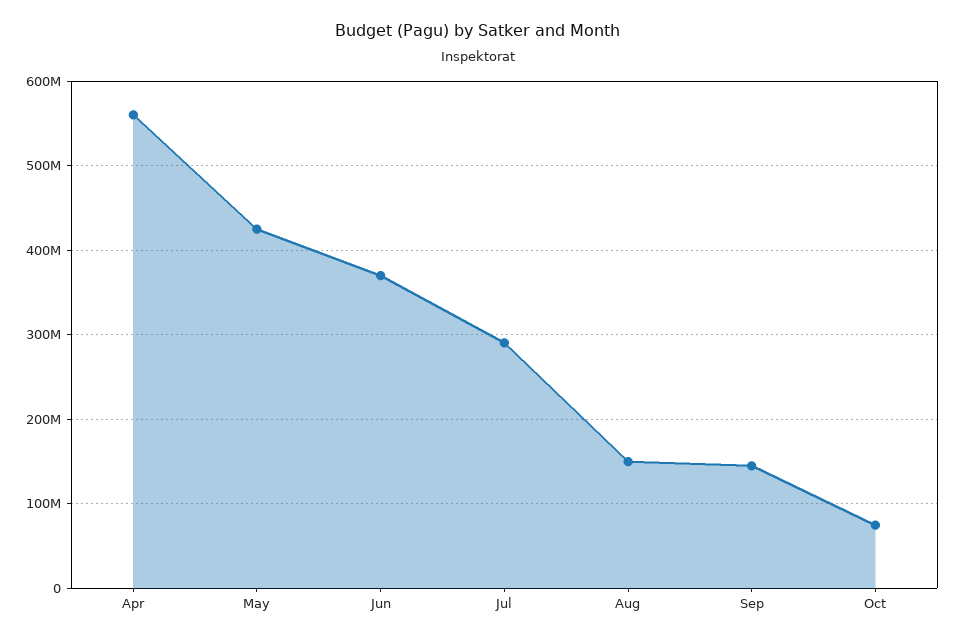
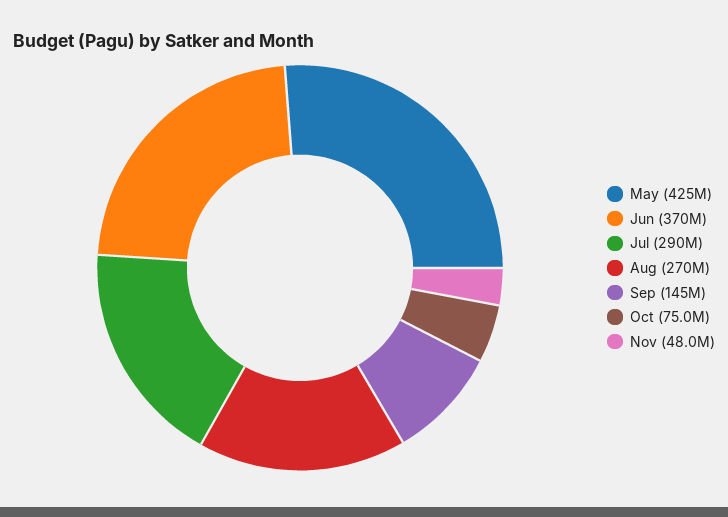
Apr: 560000000 -> none
Aug: 150000000 -> 270000000
Nov: none -> 48000000

